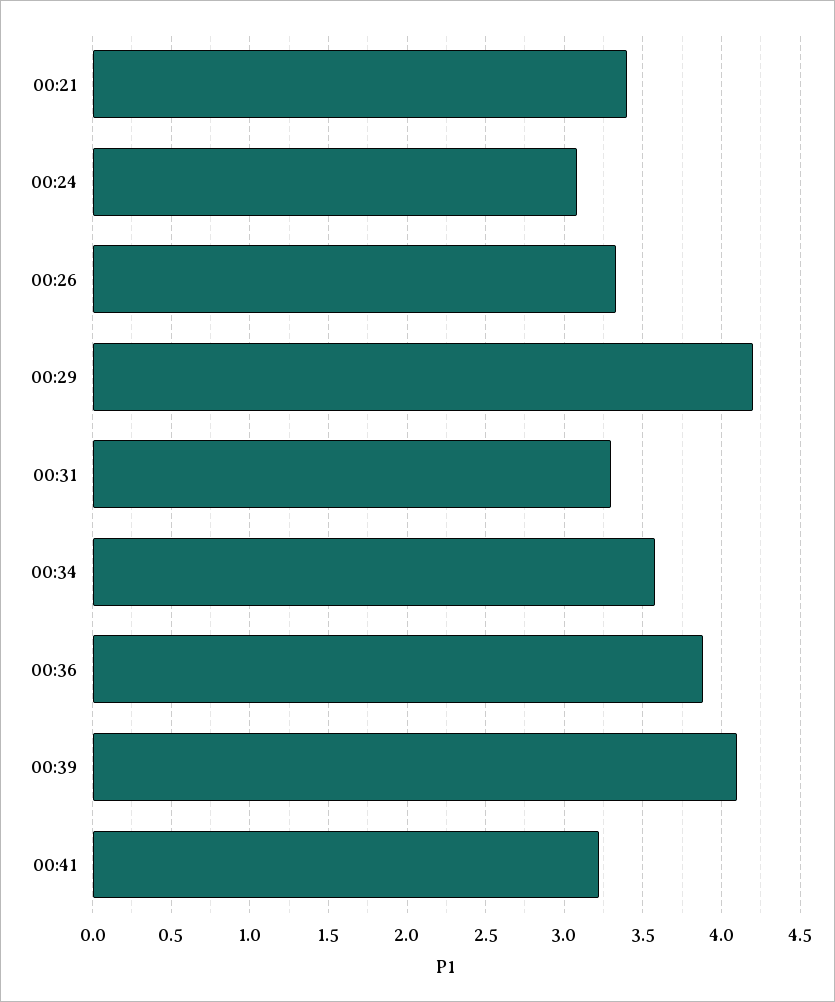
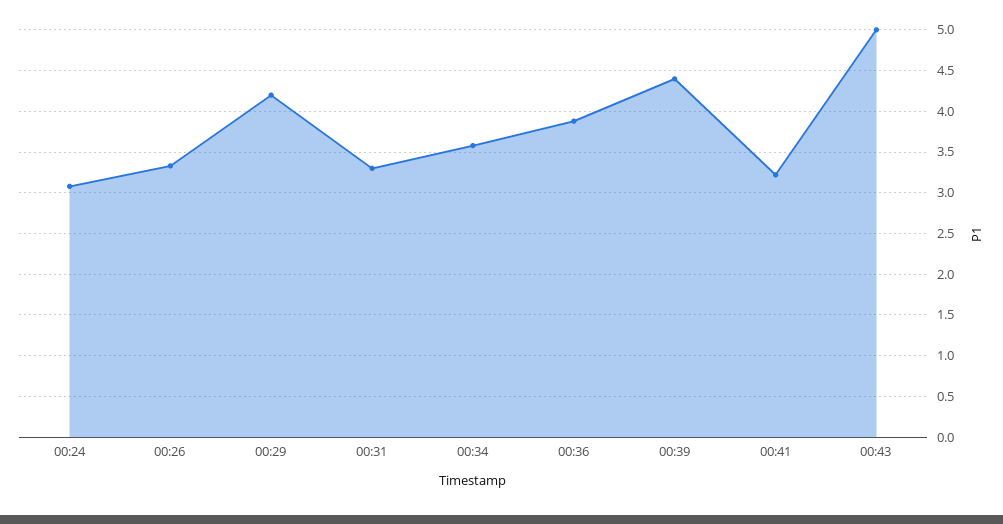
00:21: 3.4 -> none
00:39: 4.1 -> 4.4
00:43: none -> 5

